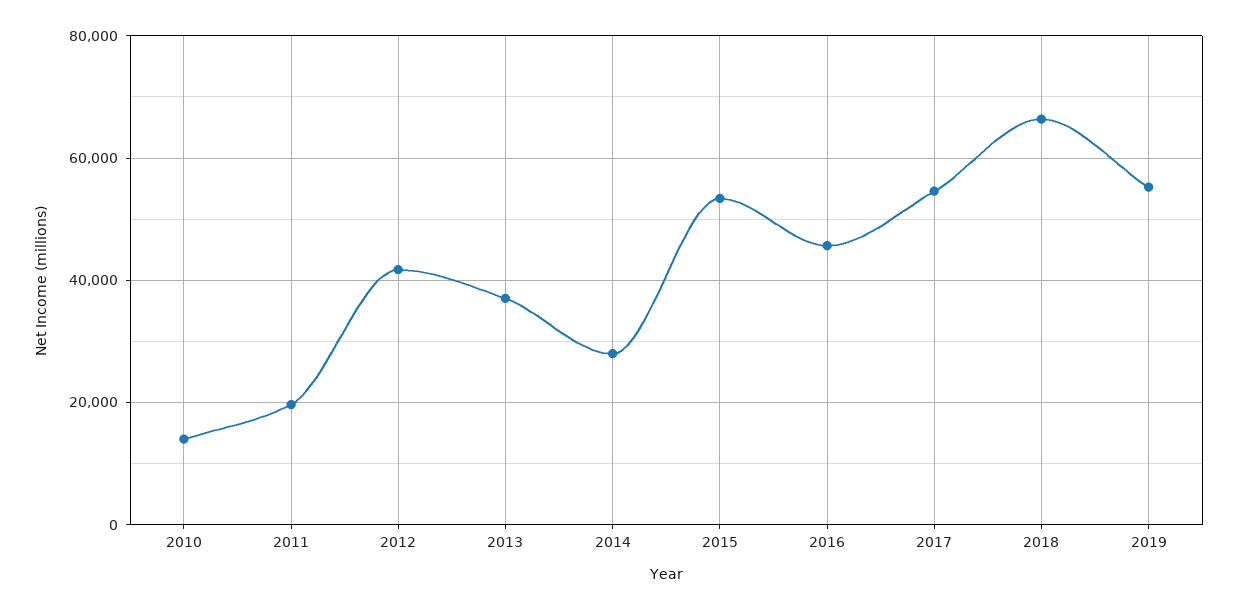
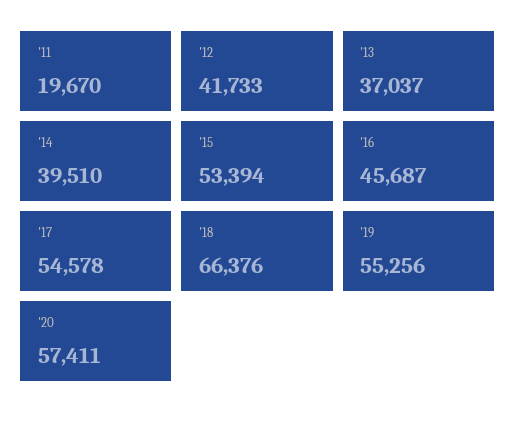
2010: 14000 -> none
2014: 28000 -> 39510
'20: none -> 57411

